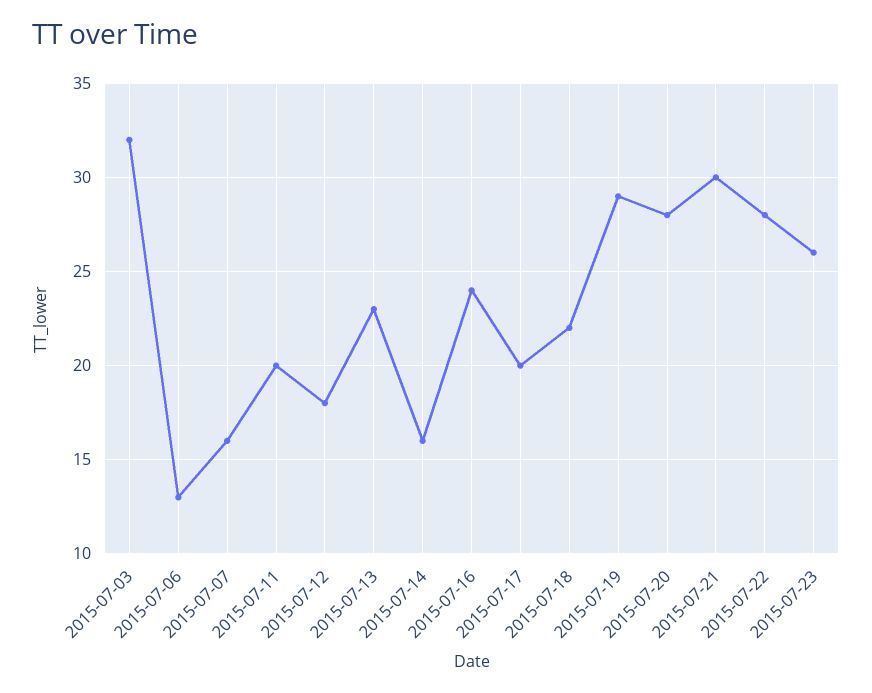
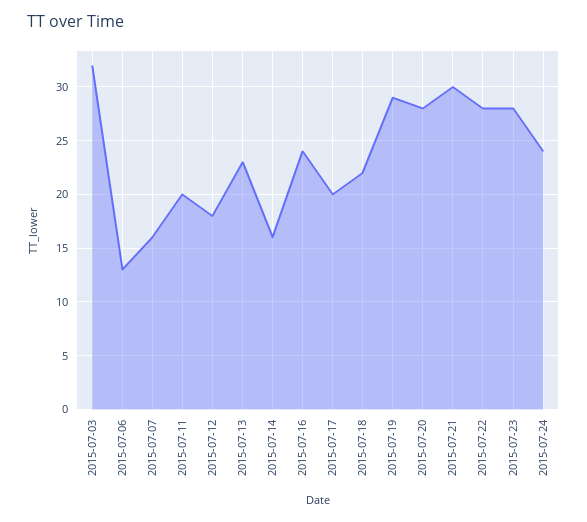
2015-07-23: 26 -> 28
2015-07-24: none -> 24

